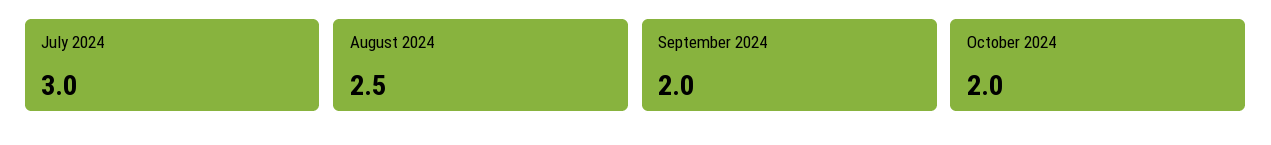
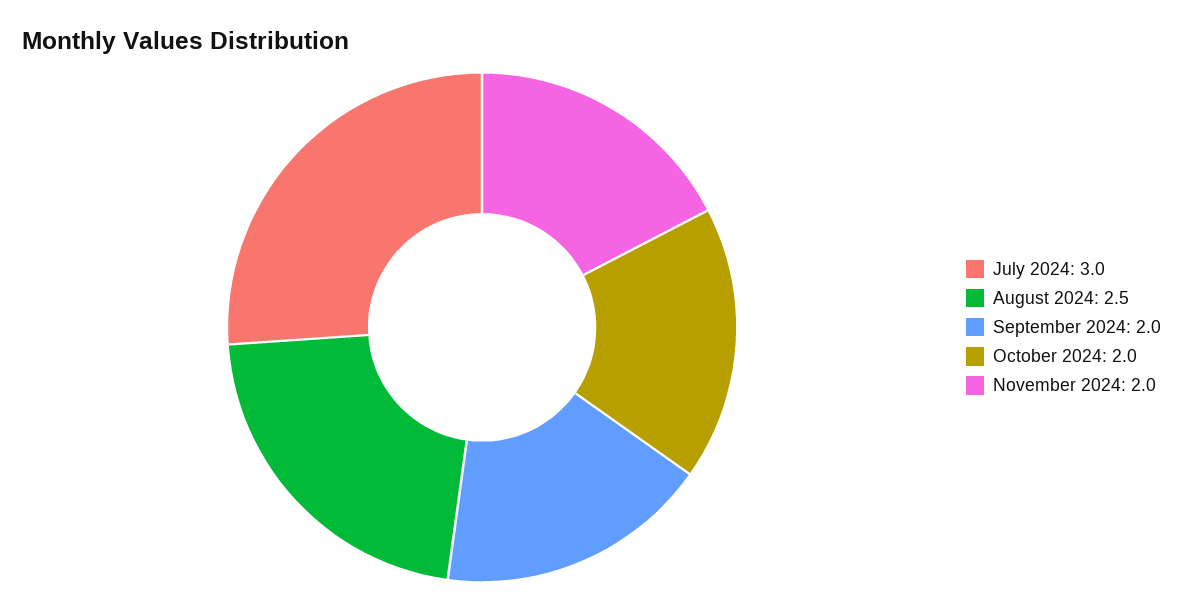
November 2024: none -> 2

